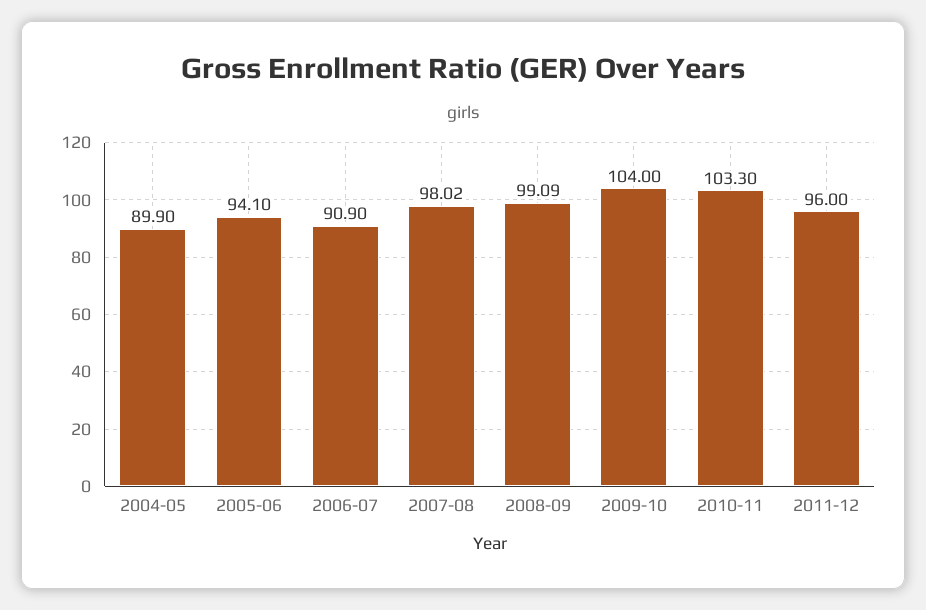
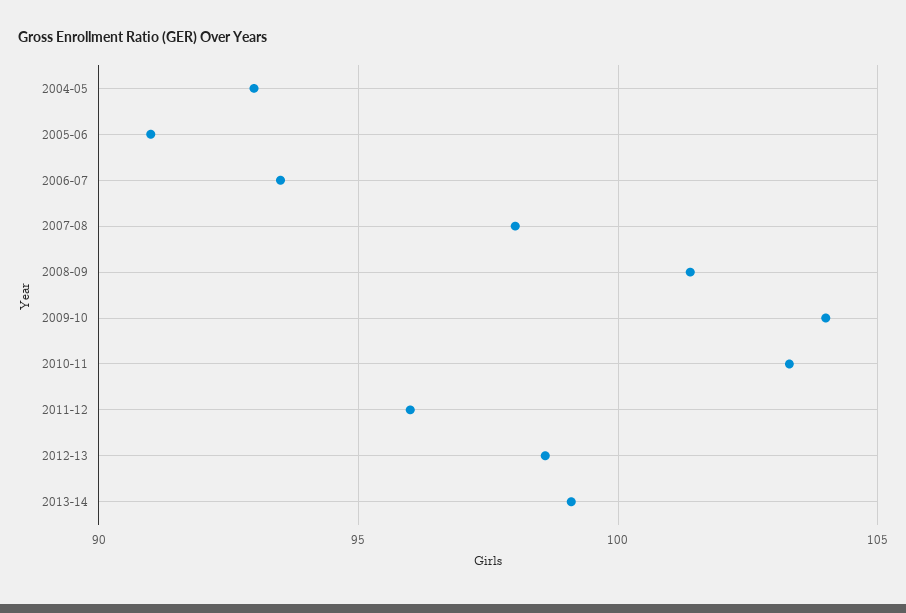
2004-05: 89.9 -> 93
2005-06: 94.1 -> 91
2006-07: 90.9 -> 93.5
2008-09: 99.09 -> 101.5
2012-13: none -> 98.5
2013-14: none -> 99

